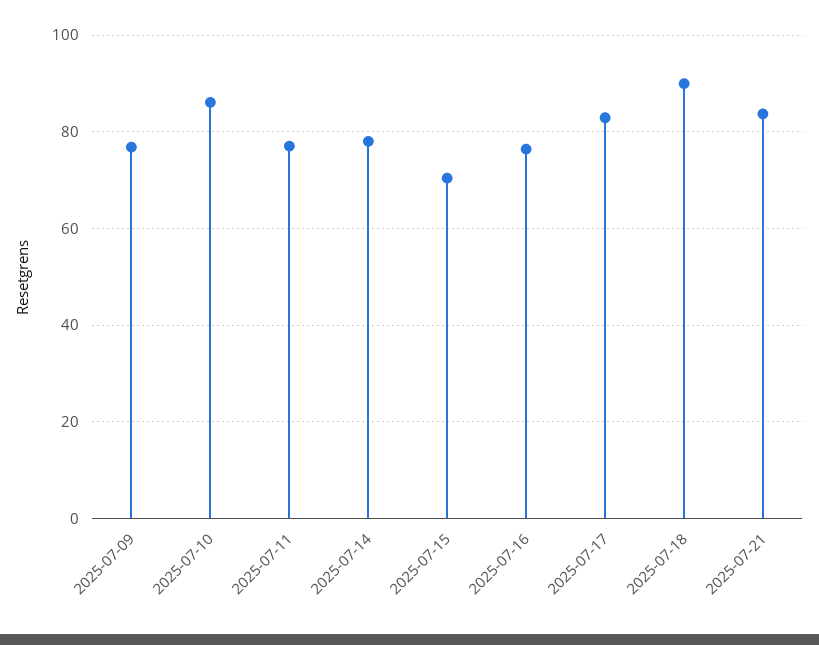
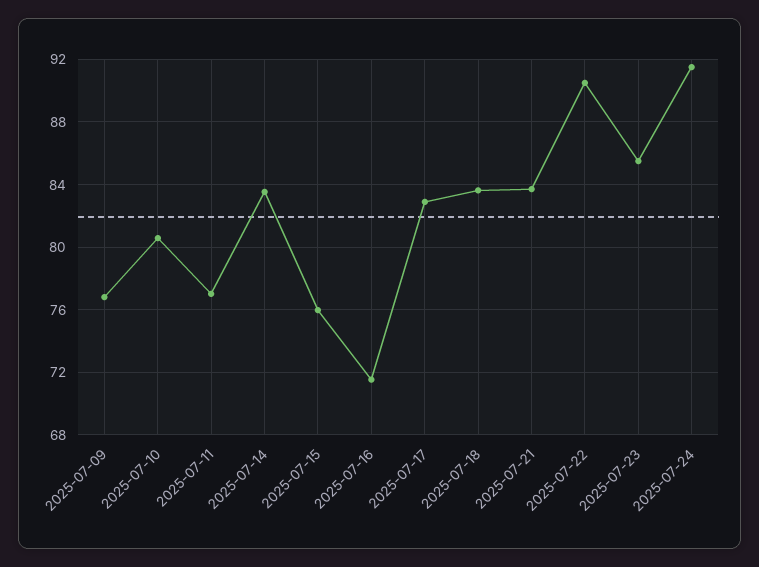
2025-07-10: 86 -> 80.5
2025-07-14: 78 -> 83.5
2025-07-15: 70 -> 76
2025-07-16: 76 -> 71.5
2025-07-18: 90 -> 83.5
2025-07-22: none -> 90.5
2025-07-23: none -> 85.5
2025-07-24: none -> 91.5

